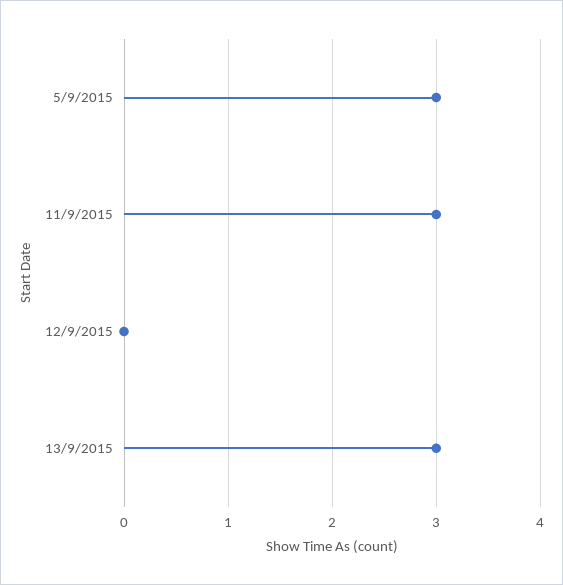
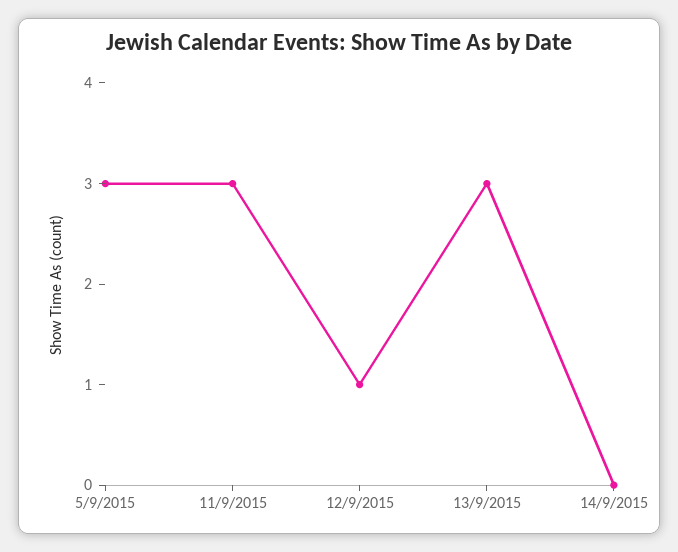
12/9/2015: 0 -> 1
14/9/2015: none -> 0

